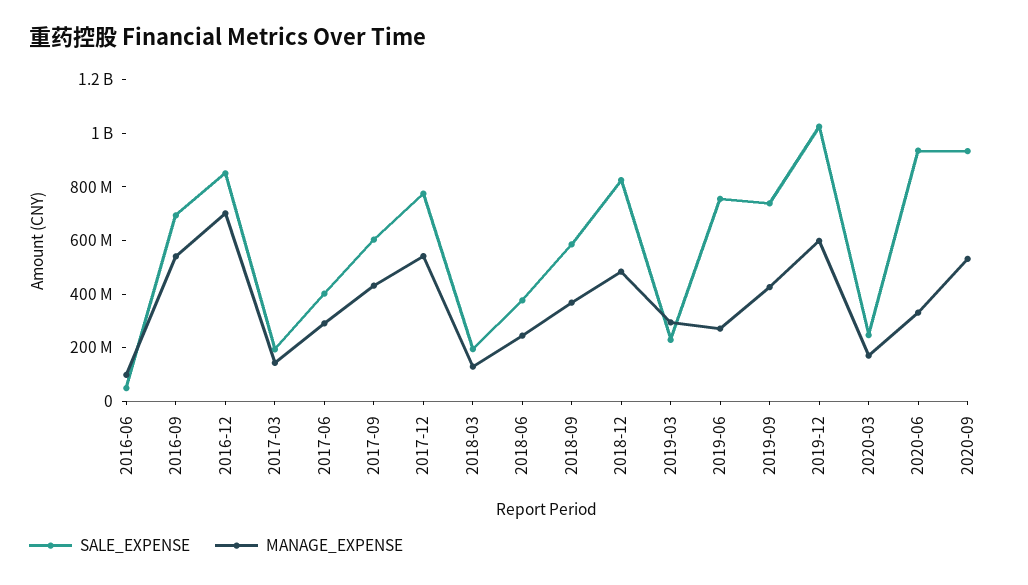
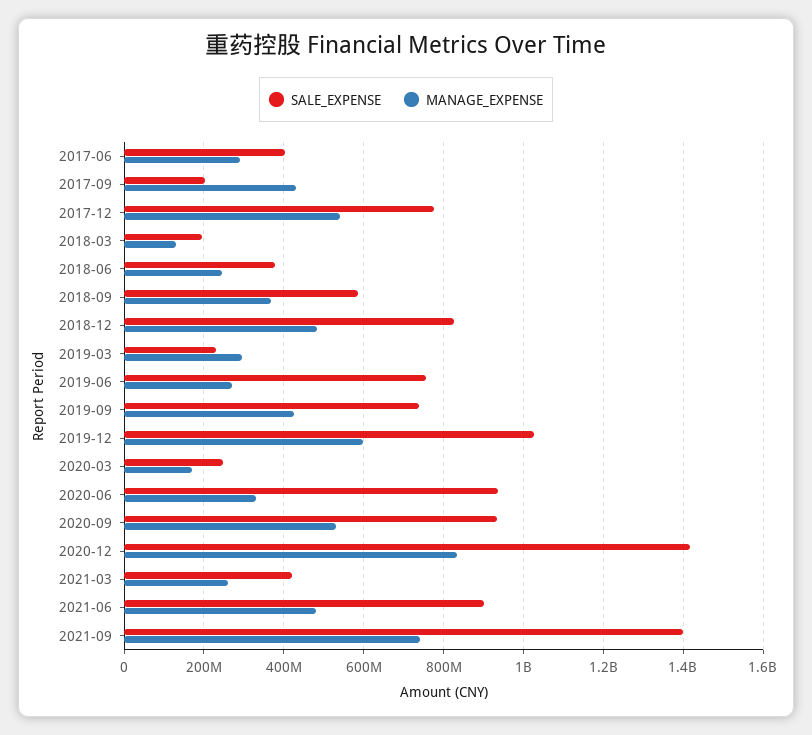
SALE_EXPENSE, 2016-06: 50000000 -> none
MANAGE_EXPENSE, 2016-06: 100000000 -> none
SALE_EXPENSE, 2016-09: 700000000 -> none
MANAGE_EXPENSE, 2016-09: 550000000 -> none
SALE_EXPENSE, 2016-12: 850000000 -> none
MANAGE_EXPENSE, 2016-12: 700000000 -> none
SALE_EXPENSE, 2017-03: 200000000 -> none
MANAGE_EXPENSE, 2017-03: 150000000 -> none
SALE_EXPENSE, 2017-09: 600000000 -> 200000000
SALE_EXPENSE, 2020-12: none -> 1420000000
MANAGE_EXPENSE, 2020-12: none -> 840000000
SALE_EXPENSE, 2021-03: none -> 420000000
MANAGE_EXPENSE, 2021-03: none -> 260000000
SALE_EXPENSE, 2021-06: none -> 900000000
MANAGE_EXPENSE, 2021-06: none -> 480000000
SALE_EXPENSE, 2021-09: none -> 1400000000
MANAGE_EXPENSE, 2021-09: none -> 740000000

